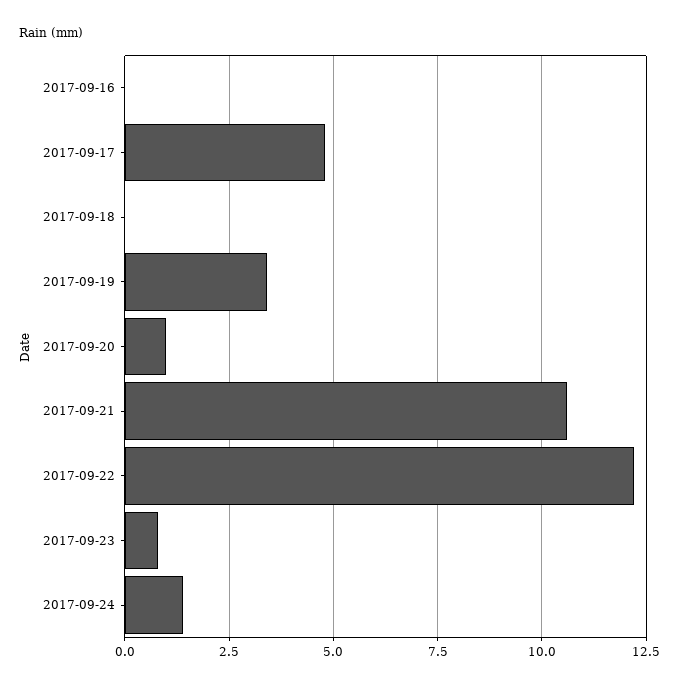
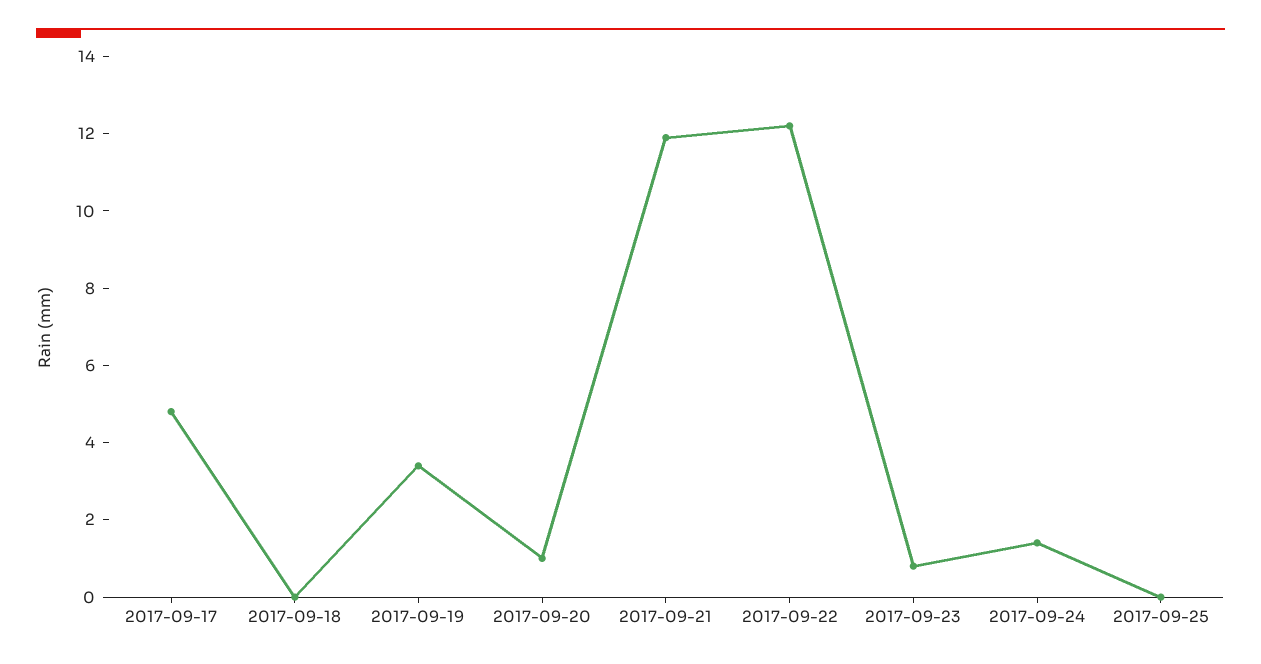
2017-09-16: 0 -> none
2017-09-21: 10.5 -> 12
2017-09-25: none -> 0

